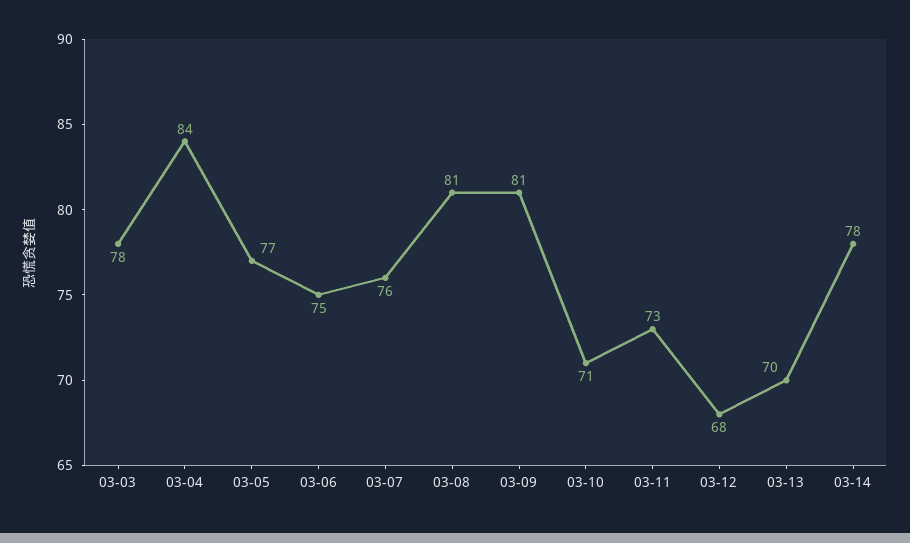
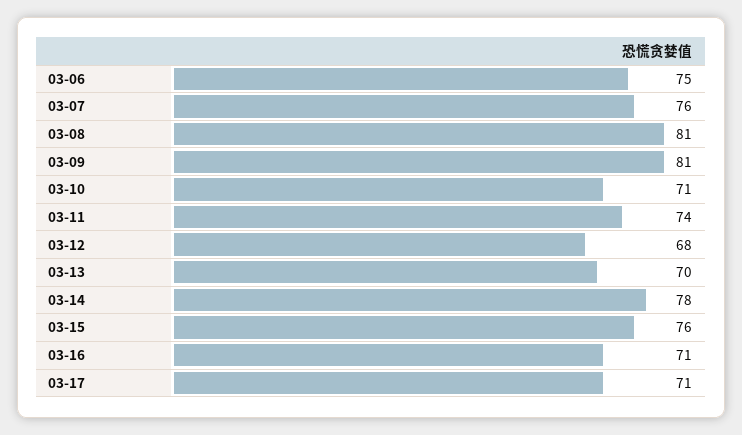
03-03: 78 -> none
03-04: 84 -> none
03-05: 77 -> none
03-11: 73 -> 74
03-15: none -> 76
03-16: none -> 71
03-17: none -> 71

